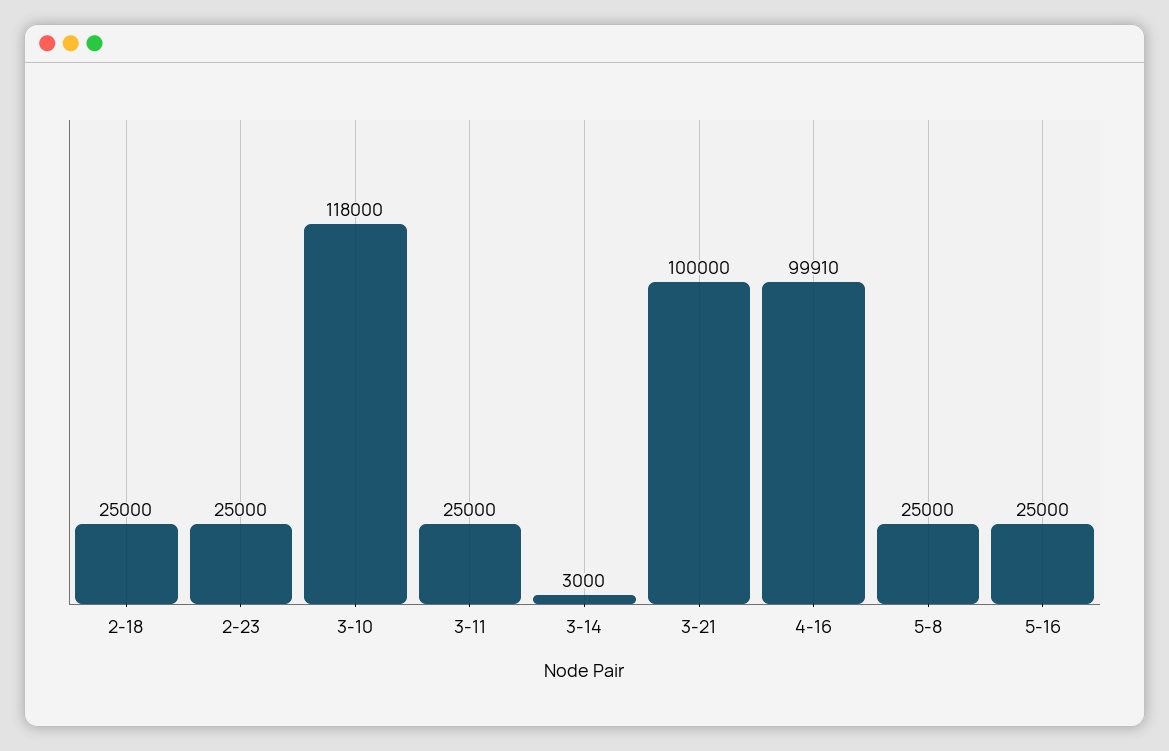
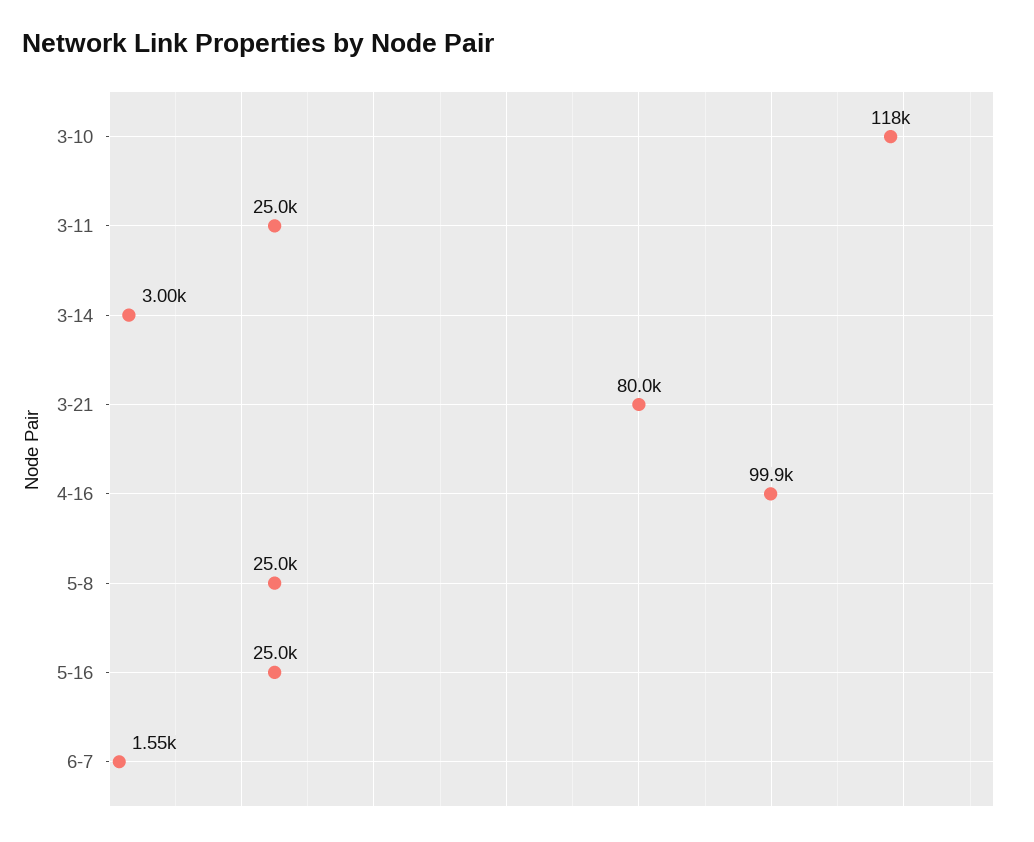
2-18: 25000 -> none
2-23: 25000 -> none
3-21: 100000 -> 80000
6-7: none -> 1550

